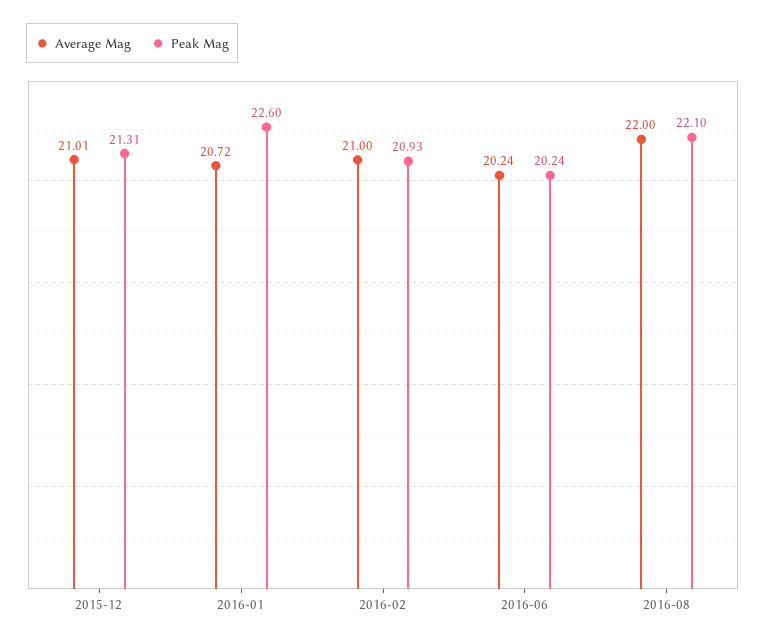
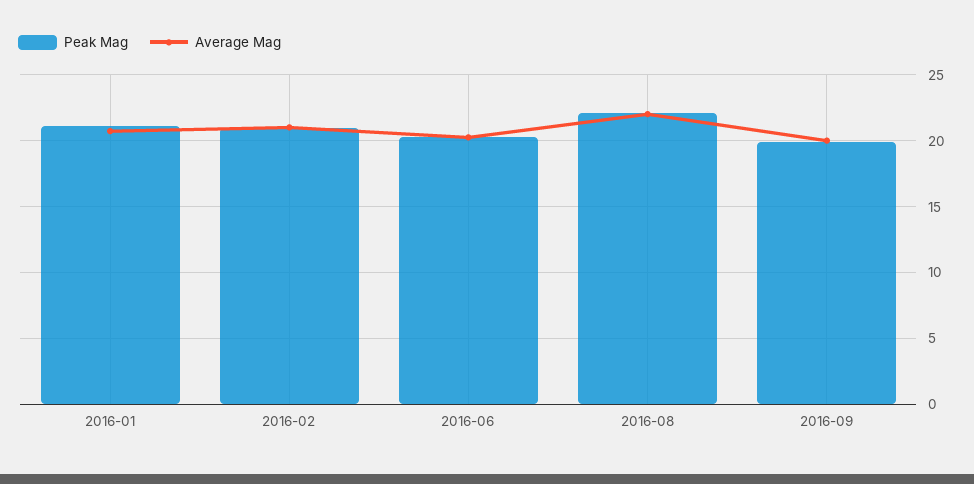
Average Mag, 2015-12: 21.01 -> none
Peak Mag, 2015-12: 21.31 -> none
Peak Mag, 2016-01: 22.6 -> 21
Peak Mag, 2016-09: none -> 20
Average Mag, 2016-09: none -> 20

